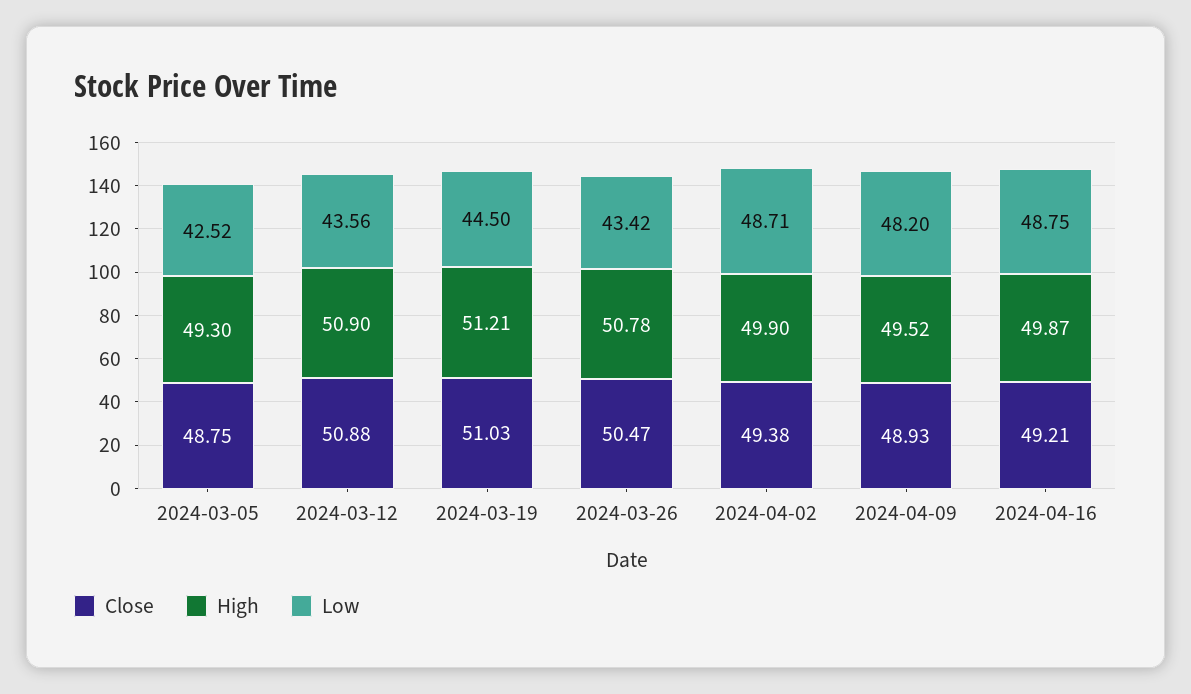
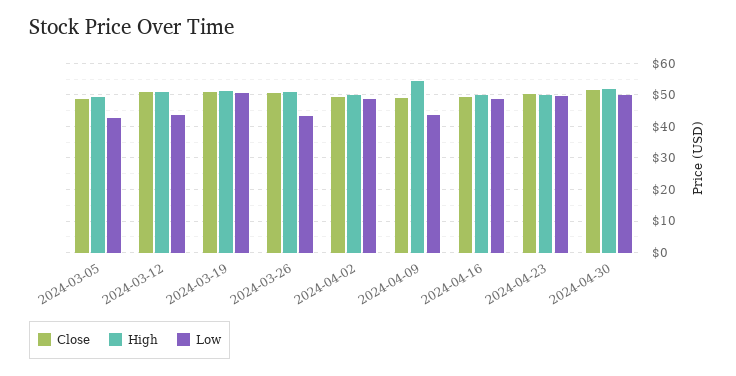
Low, 2024-03-19: 44.5 -> 50
High, 2024-04-09: 49.52 -> 54
Low, 2024-04-09: 48.2 -> 44
Close, 2024-04-23: none -> 50
High, 2024-04-23: none -> 50
Low, 2024-04-23: none -> 50
Close, 2024-04-30: none -> 52
High, 2024-04-30: none -> 52
Low, 2024-04-30: none -> 50

